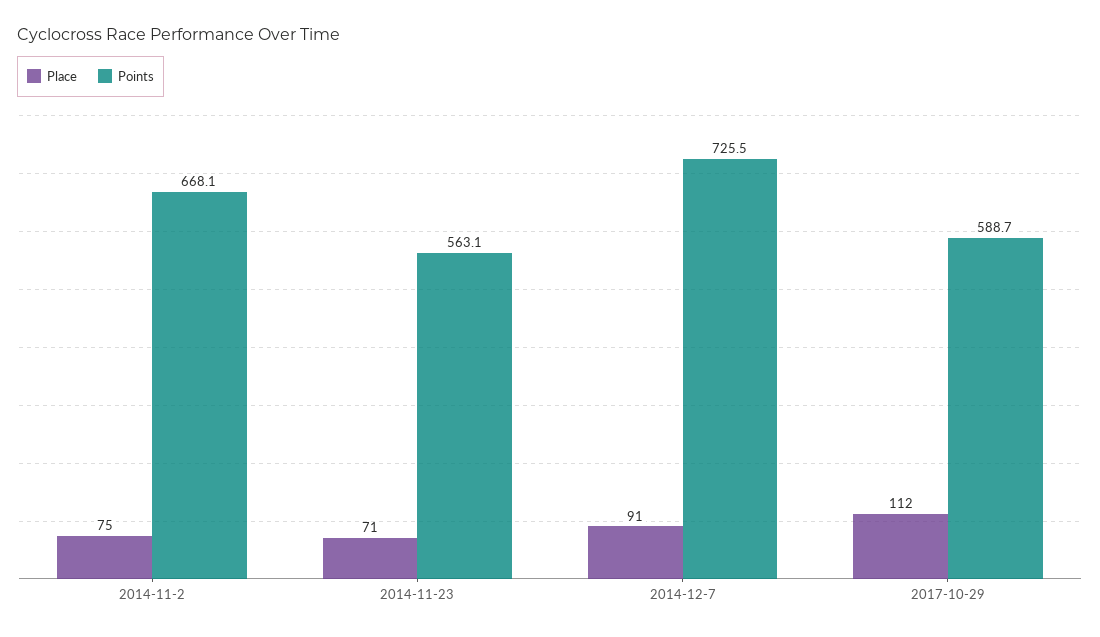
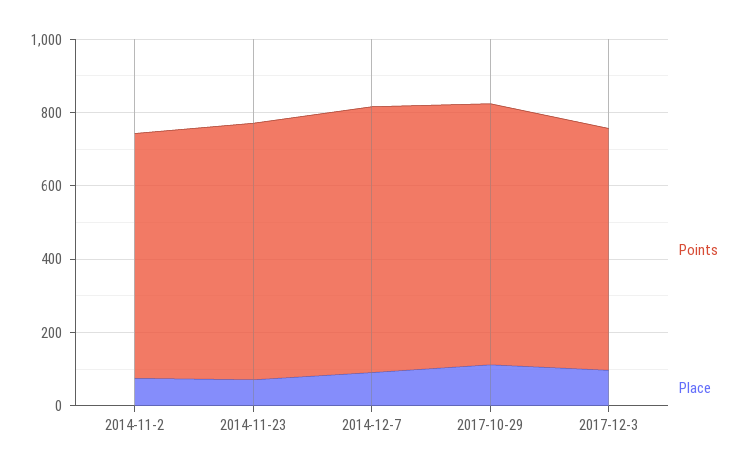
Points, 2014-11-23: 563.1 -> 700
Points, 2017-10-29: 588.7 -> 700
Points, 2017-12-3: none -> 650
Place, 2017-12-3: none -> 100

